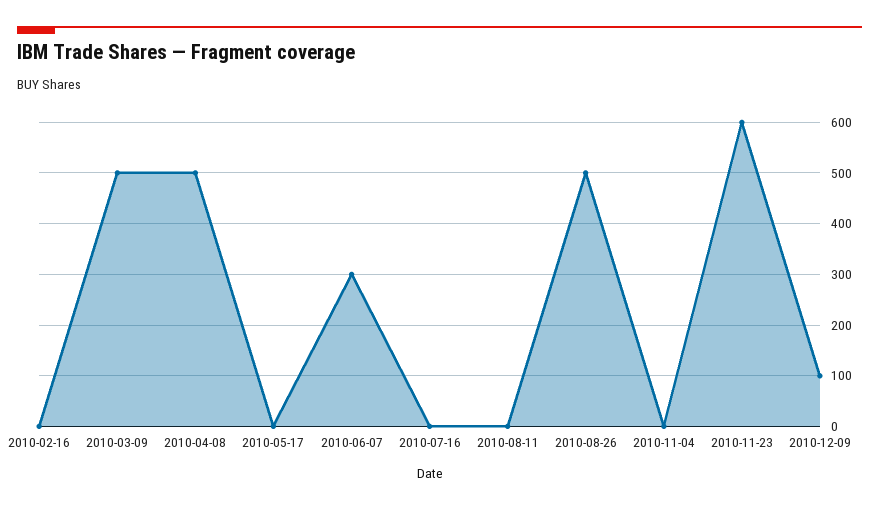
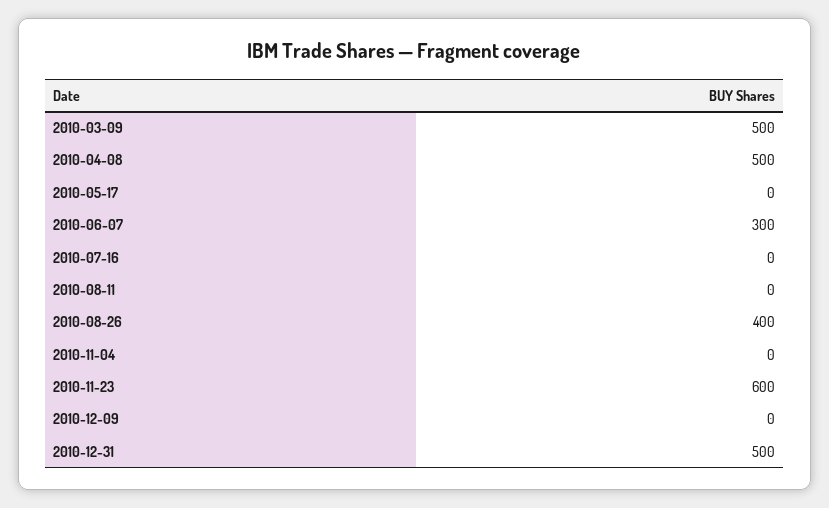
2010-02-16: 0 -> none
2010-08-26: 500 -> 400
2010-12-09: 100 -> 0
2010-12-31: none -> 500

